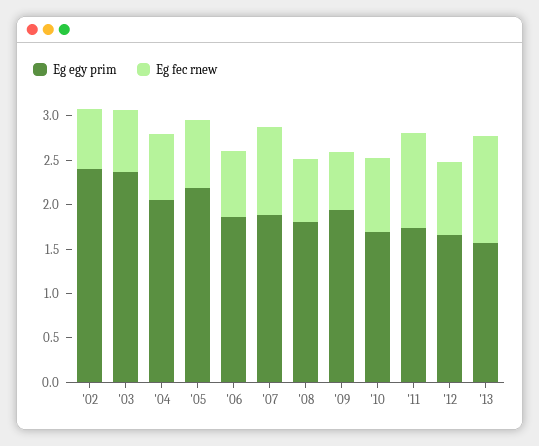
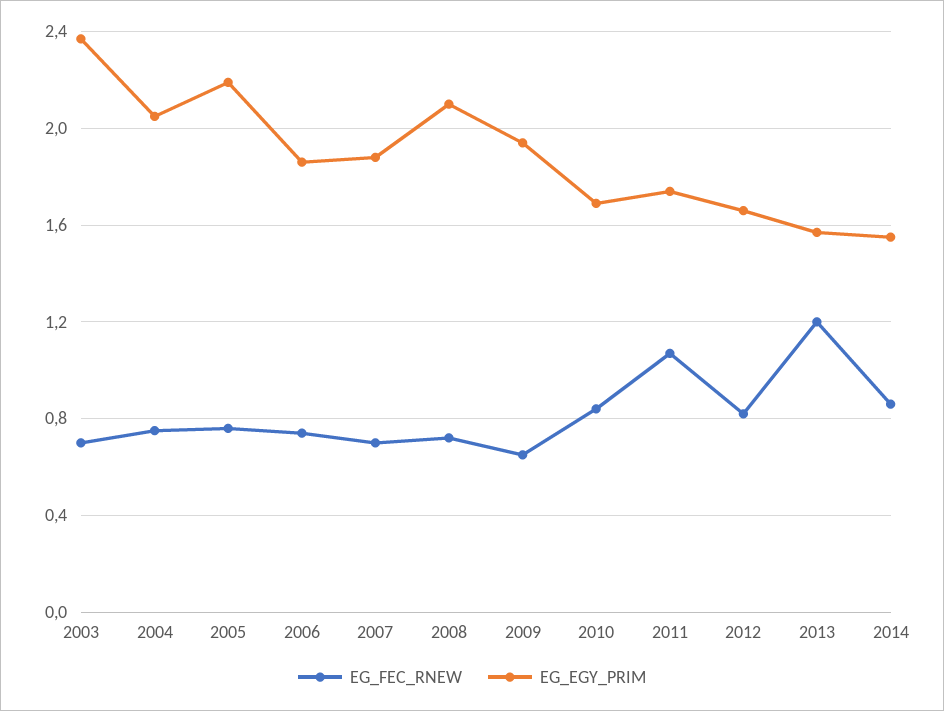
Eg egy prim, '02: 2.4 -> none
Eg fec rnew, '02: 0.7 -> none
Eg fec rnew, '07: 1 -> 0.7
Eg egy prim, '08: 1.8 -> 2.1
Eg fec rnew, 2014: none -> 0.85
Eg egy prim, 2014: none -> 1.55

